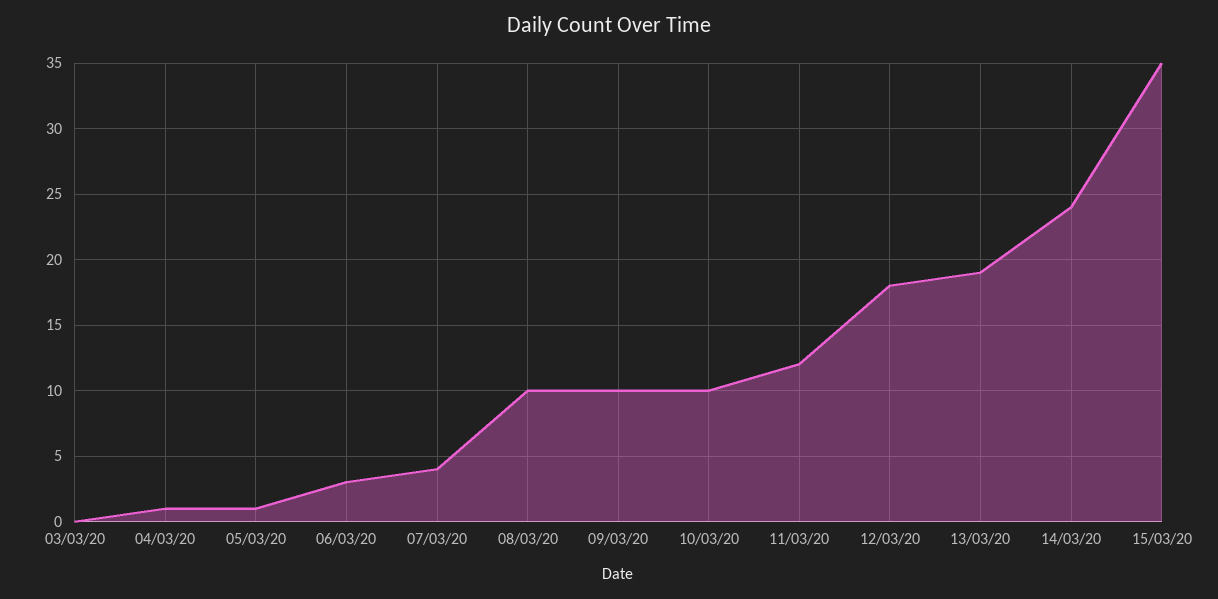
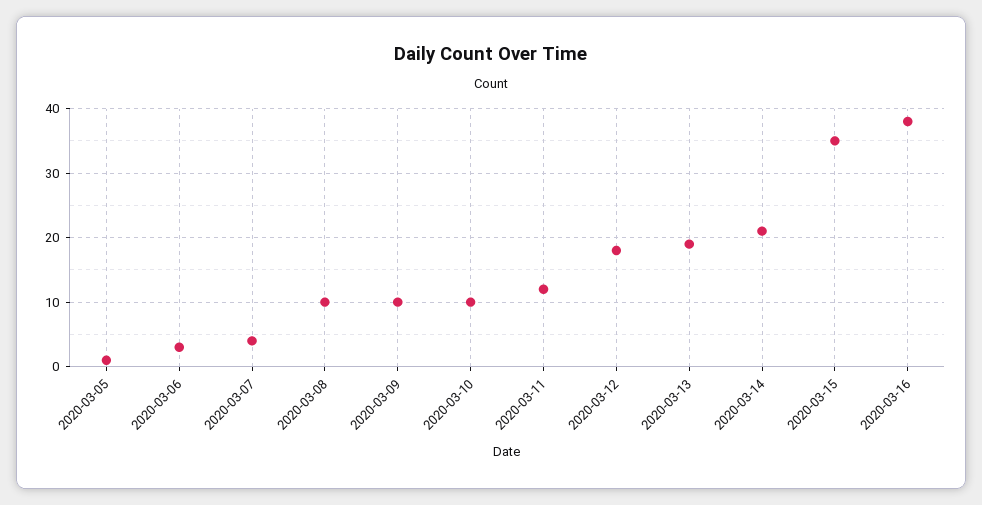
03/03/20: 0 -> none
04/03/20: 1 -> none
14/03/20: 24 -> 21
2020-03-16: none -> 38

